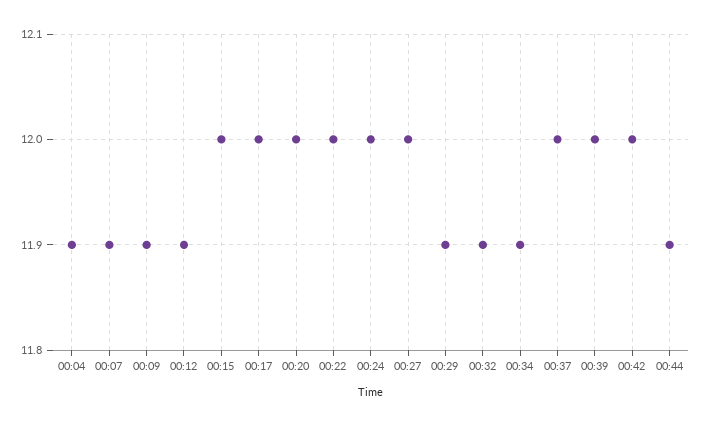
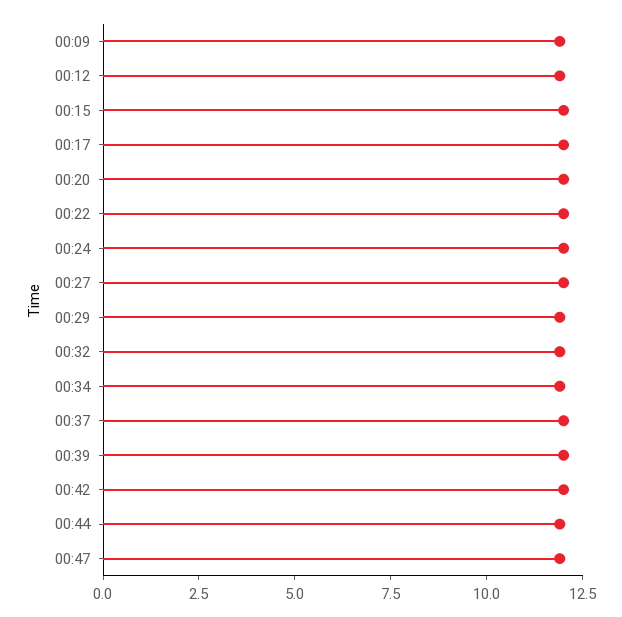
00:04: 11.9 -> none
00:07: 11.9 -> none
00:47: none -> 12

